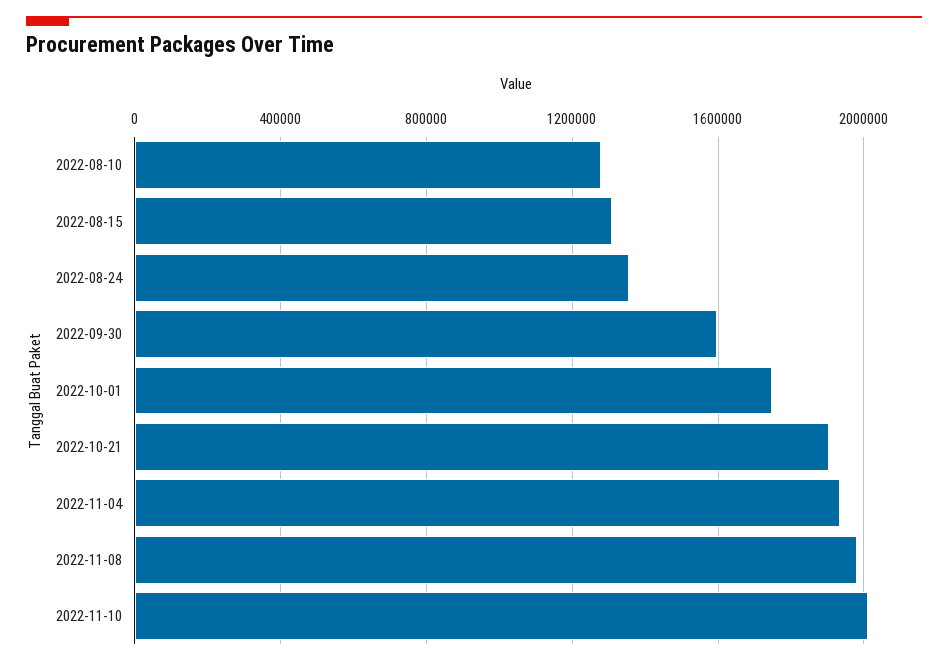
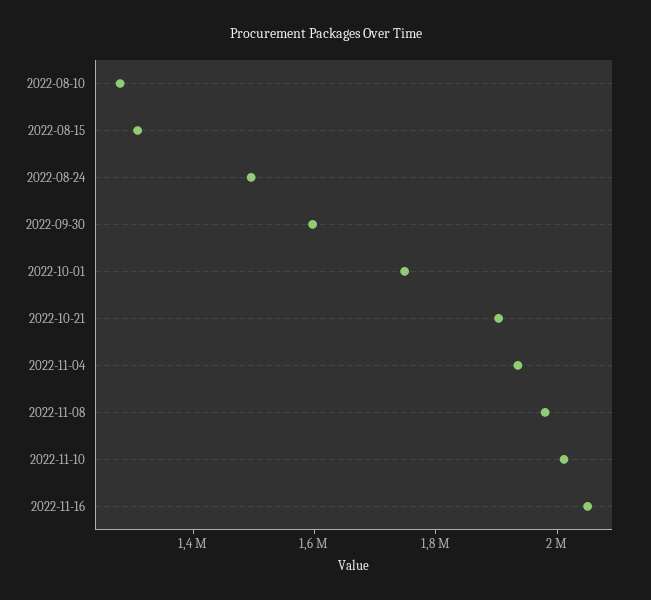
2022-08-24: 1350000 -> 1500000
2022-11-16: none -> 2050000

